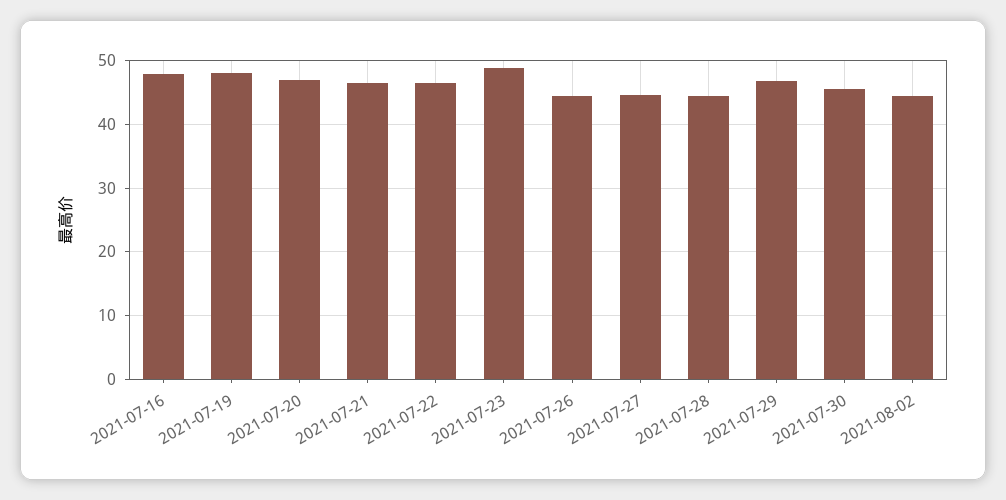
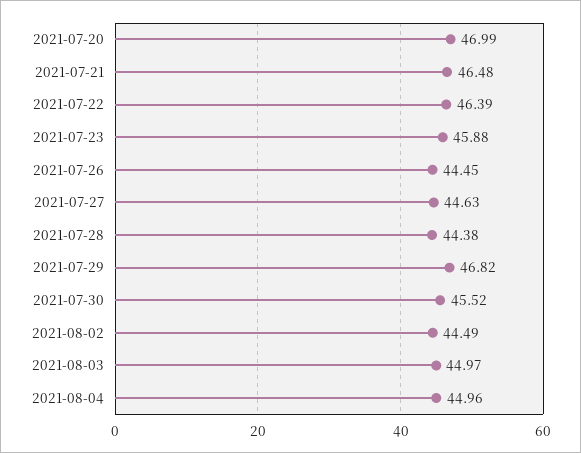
2021-07-16: 48 -> none
2021-07-19: 48 -> none
2021-07-23: 49 -> 45.88
2021-08-03: none -> 44.97
2021-08-04: none -> 44.96

